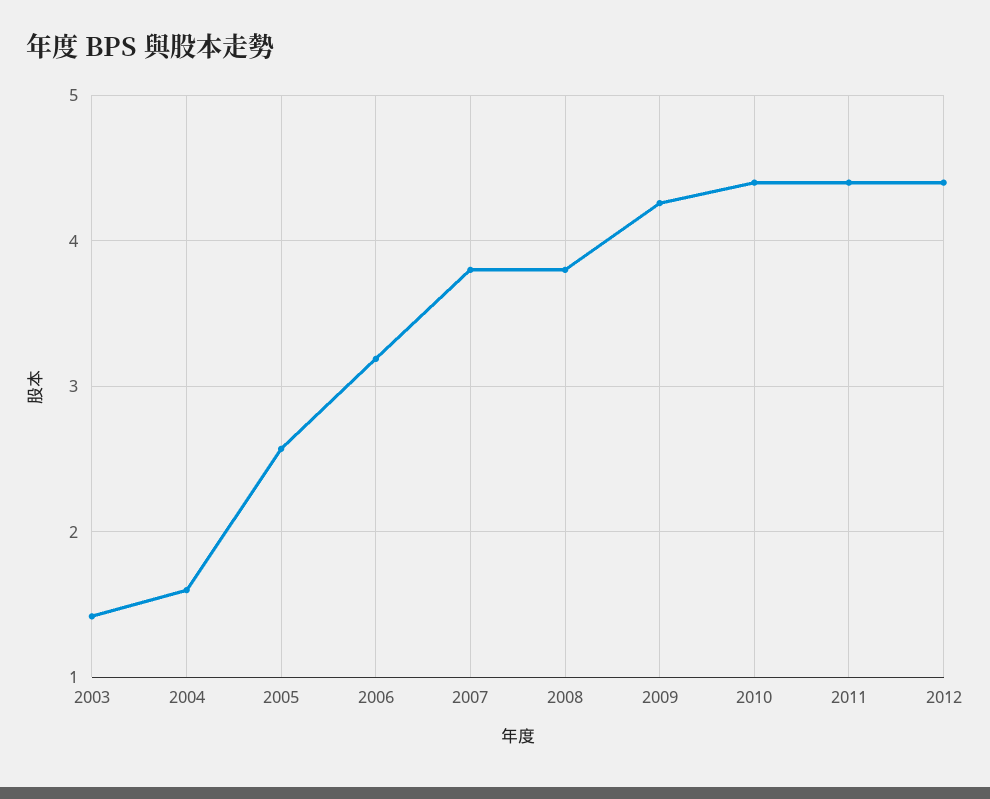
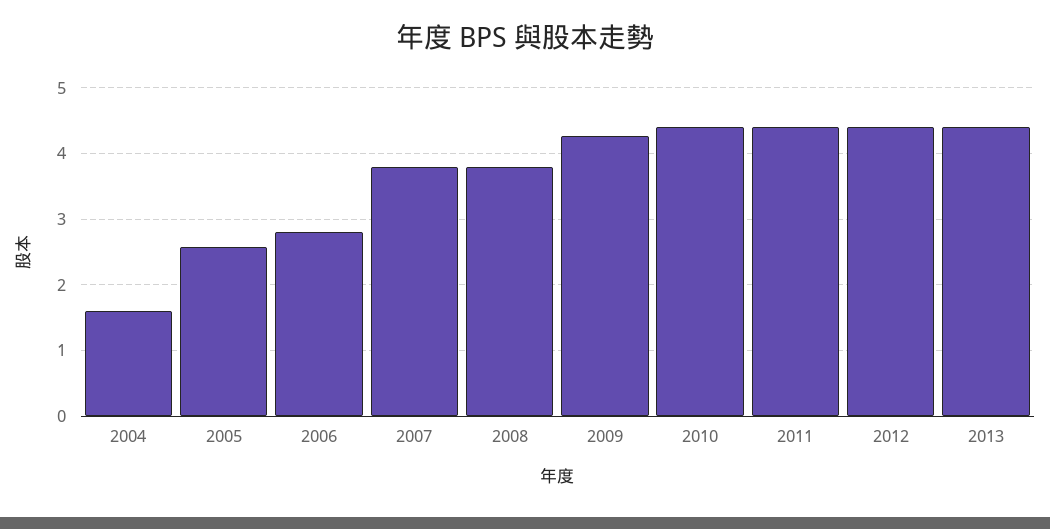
2003: 1.4 -> none
2006: 3.2 -> 2.8
2013: none -> 4.4

